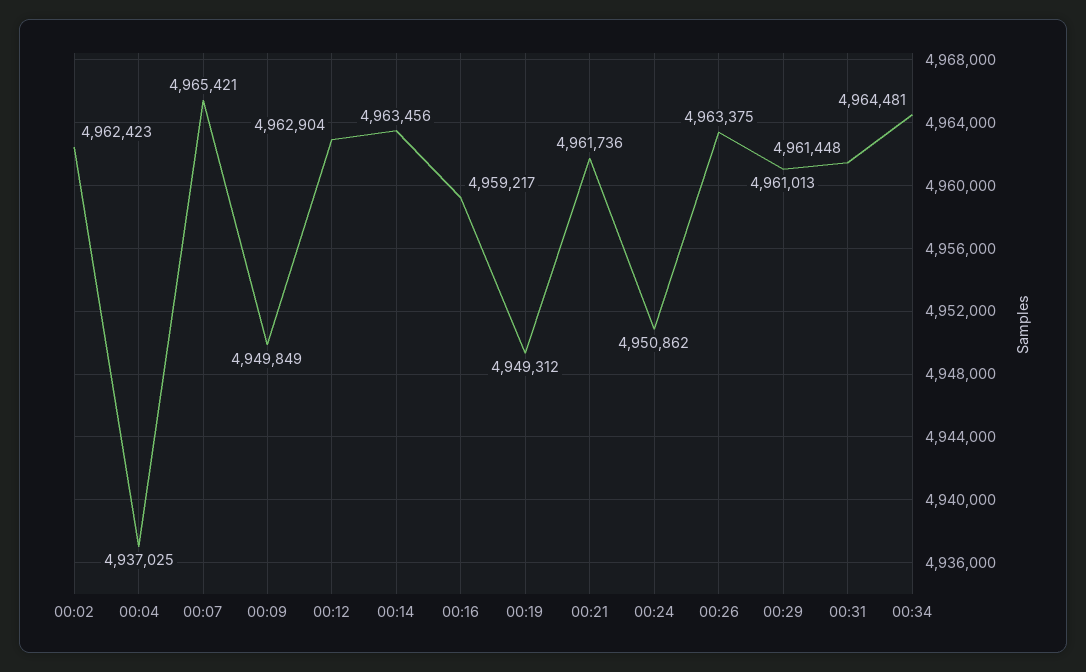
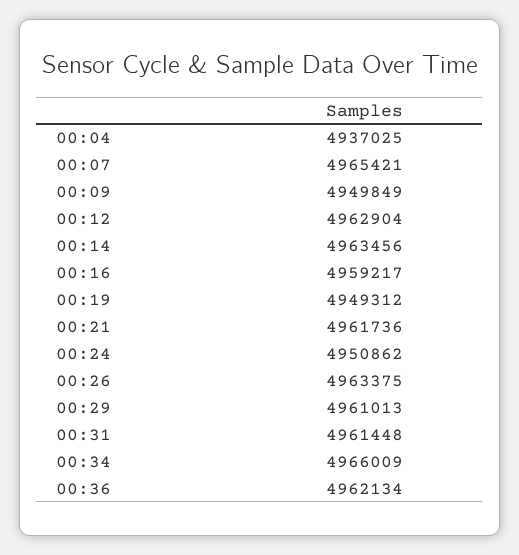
00:02: 4962423 -> none
00:34: 4964481 -> 4966009
00:36: none -> 4962134

